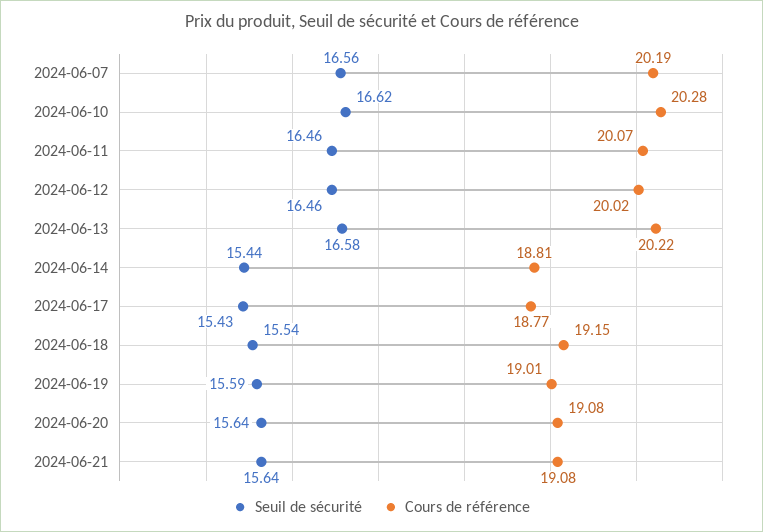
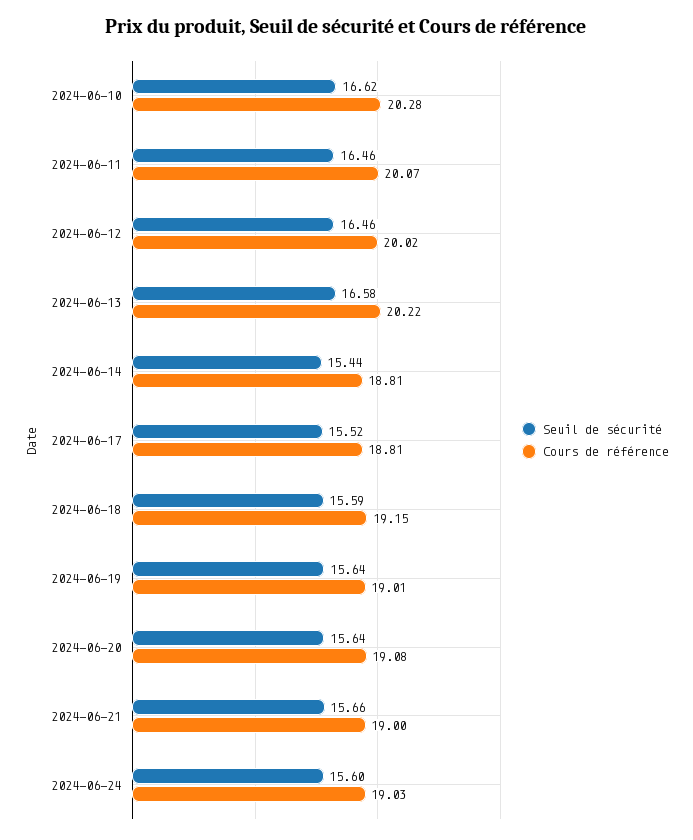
Seuil de sécurité, 2024-06-07: 16.56 -> none
Cours de référence, 2024-06-07: 20.19 -> none
Seuil de sécurité, 2024-06-17: 15.43 -> 15.52
Cours de référence, 2024-06-17: 18.77 -> 18.81
Seuil de sécurité, 2024-06-18: 15.54 -> 15.59
Seuil de sécurité, 2024-06-19: 15.59 -> 15.64
Seuil de sécurité, 2024-06-21: 15.64 -> 15.66
Cours de référence, 2024-06-21: 19.08 -> 19
Seuil de sécurité, 2024-06-24: none -> 15.6
Cours de référence, 2024-06-24: none -> 19.03

